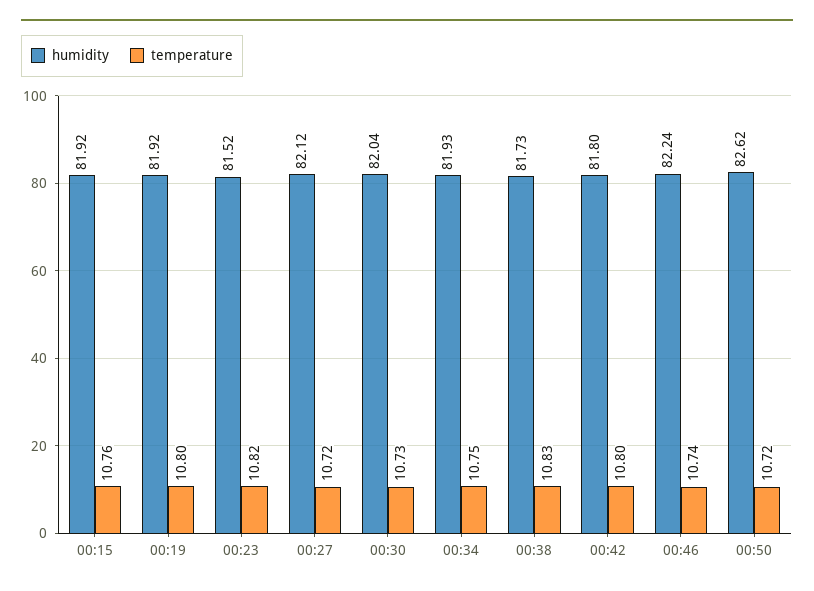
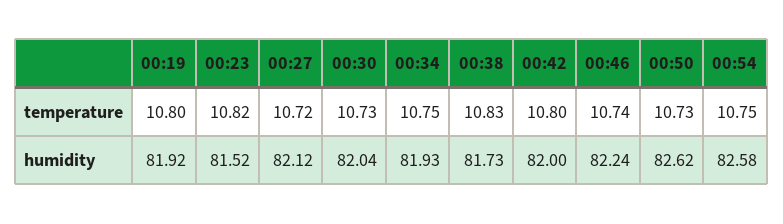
humidity, 00:15: 81.92 -> none
temperature, 00:15: 10.76 -> none
humidity, 00:42: 81.8 -> 82
temperature, 00:50: 10.72 -> 10.73
temperature, 00:54: none -> 10.75
humidity, 00:54: none -> 82.58

